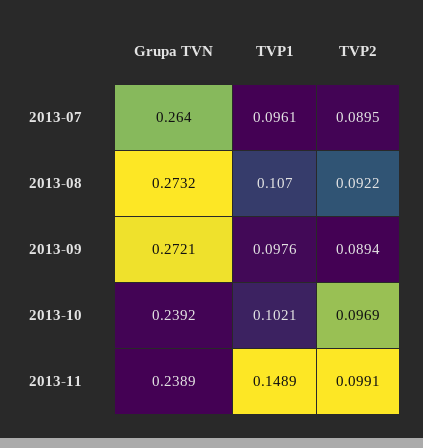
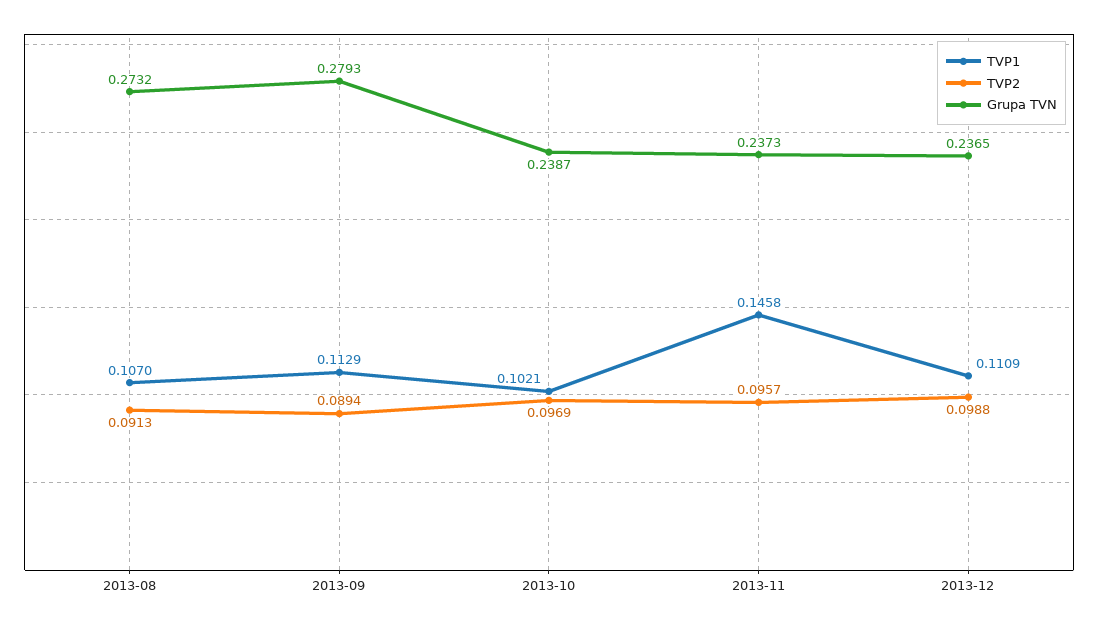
Grupa TVN, 2013-07: 0.264 -> none
TVP1, 2013-07: 0.0961 -> none
TVP2, 2013-07: 0.0895 -> none
TVP2, 2013-08: 0.0922 -> 0.0913
Grupa TVN, 2013-09: 0.2721 -> 0.2793
TVP1, 2013-09: 0.0976 -> 0.1129
Grupa TVN, 2013-10: 0.2392 -> 0.2387
Grupa TVN, 2013-11: 0.2389 -> 0.2373
TVP1, 2013-11: 0.1489 -> 0.1458
TVP2, 2013-11: 0.0991 -> 0.0957
TVP1, 2013-12: none -> 0.1109
TVP2, 2013-12: none -> 0.0988
Grupa TVN, 2013-12: none -> 0.2365

